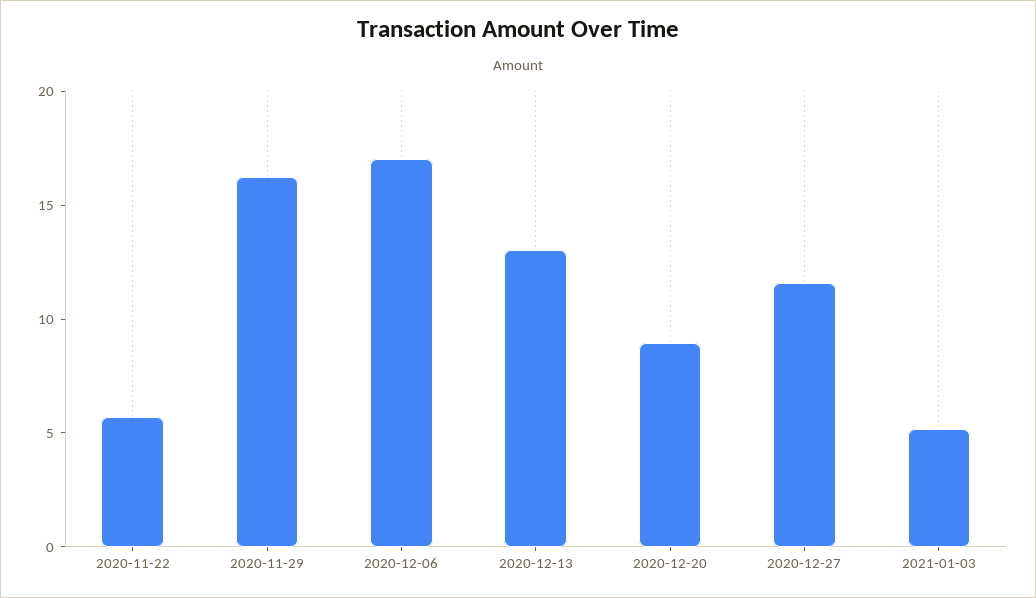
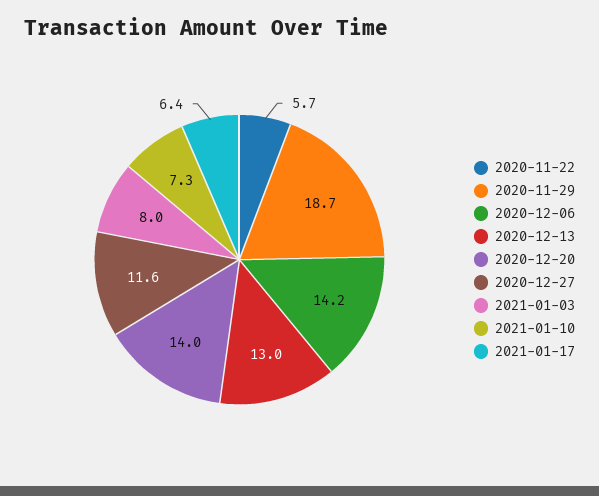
2020-11-29: 16 -> 18.7
2020-12-06: 17 -> 14.2
2020-12-20: 9 -> 14
2021-01-03: 5 -> 8
2021-01-10: none -> 7.3
2021-01-17: none -> 6.4

